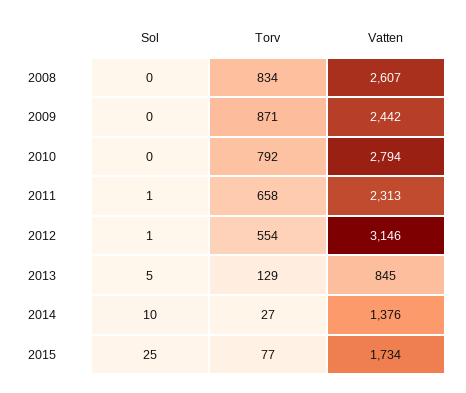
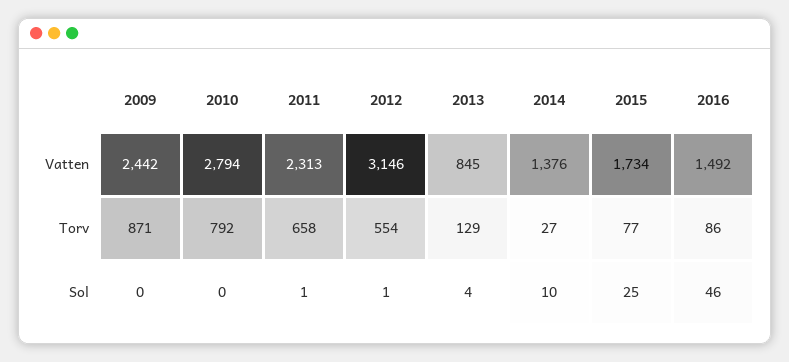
Sol, 2008: 0 -> none
Torv, 2008: 834 -> none
Vatten, 2008: 2607 -> none
Sol, 2013: 5 -> 4
Vatten, 2016: none -> 1492
Torv, 2016: none -> 86
Sol, 2016: none -> 46

